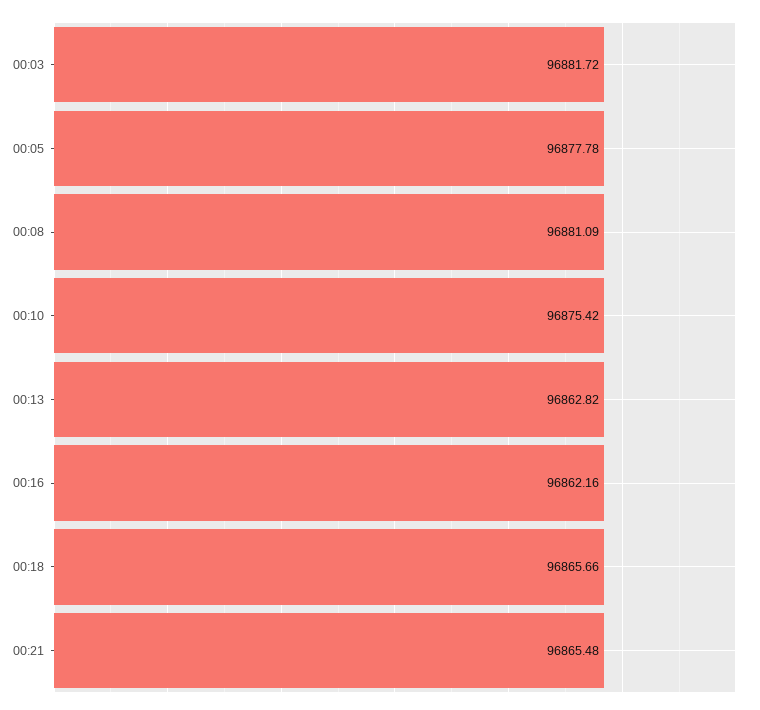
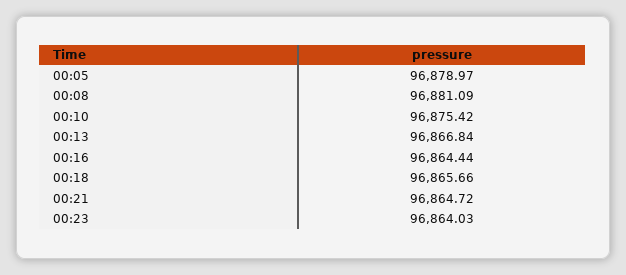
00:03: 96881.72 -> none
00:05: 96877.78 -> 96878.97
00:13: 96862.82 -> 96866.84
00:16: 96862.16 -> 96864.44
00:21: 96865.48 -> 96864.72
00:23: none -> 96864.03

